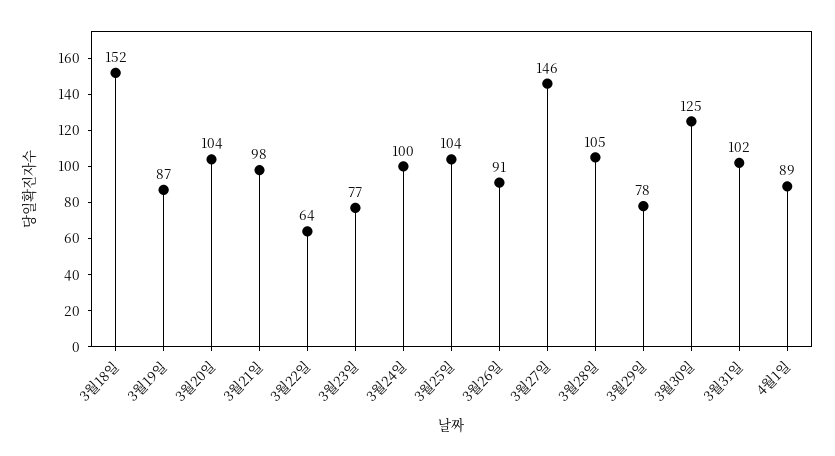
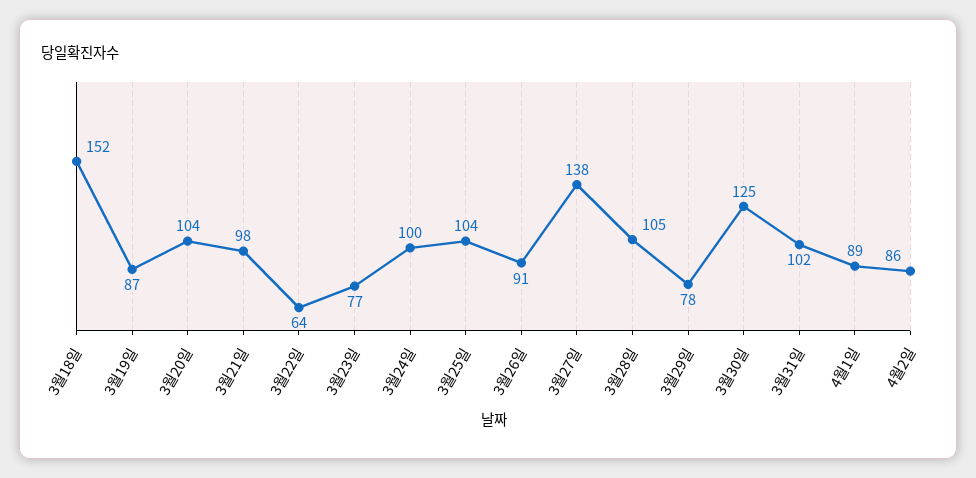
3월27일: 146 -> 138
4월2일: none -> 86

